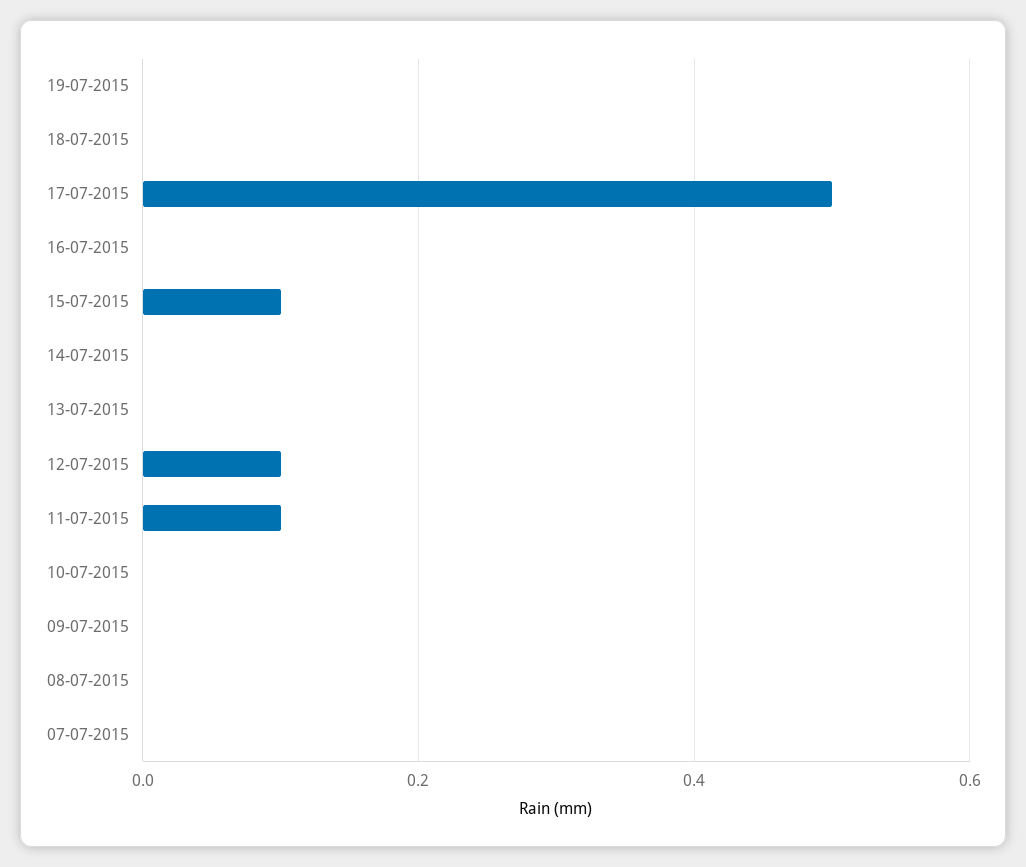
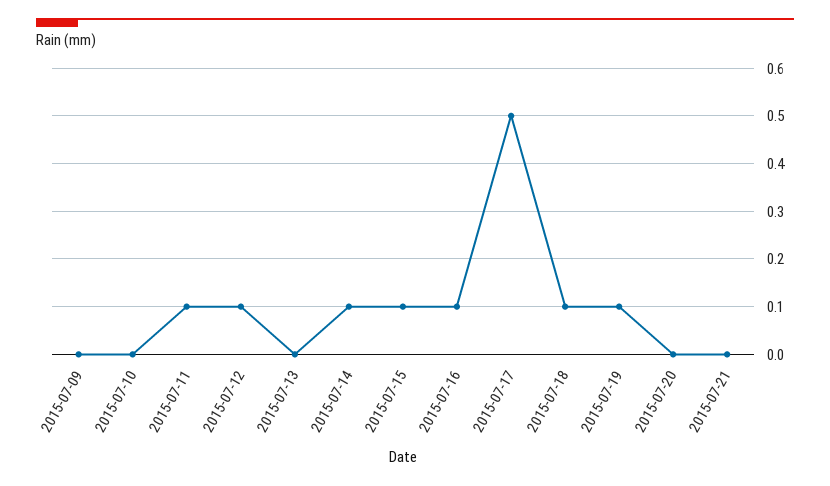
19-07-2015: 0 -> 0.1
18-07-2015: 0 -> 0.1
16-07-2015: 0 -> 0.1
14-07-2015: 0 -> 0.1
08-07-2015: 0 -> none
07-07-2015: 0 -> none
2015-07-20: none -> 0
2015-07-21: none -> 0

